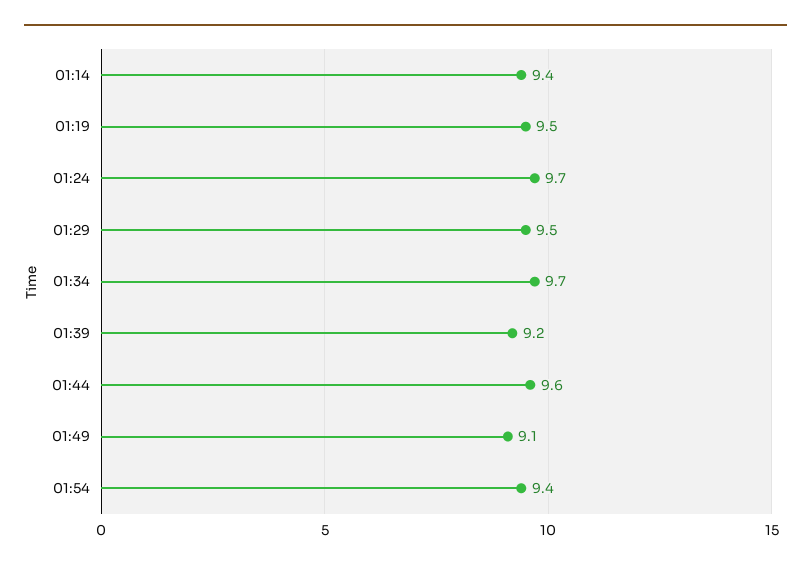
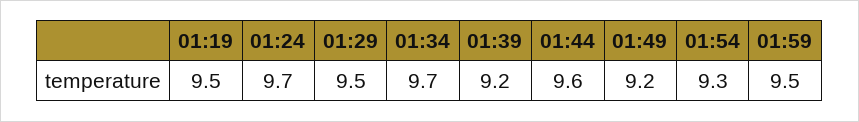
01:14: 9.4 -> none
01:49: 9.1 -> 9.2
01:54: 9.4 -> 9.3
01:59: none -> 9.5

